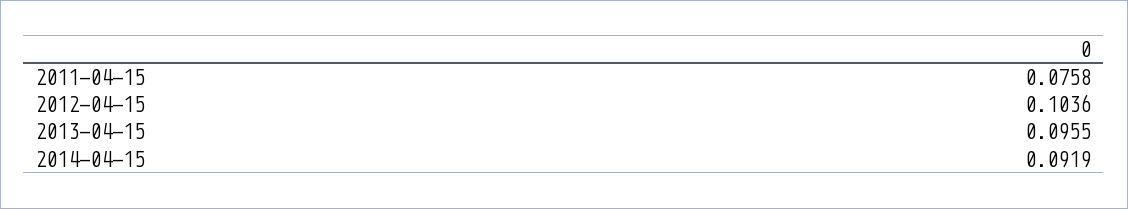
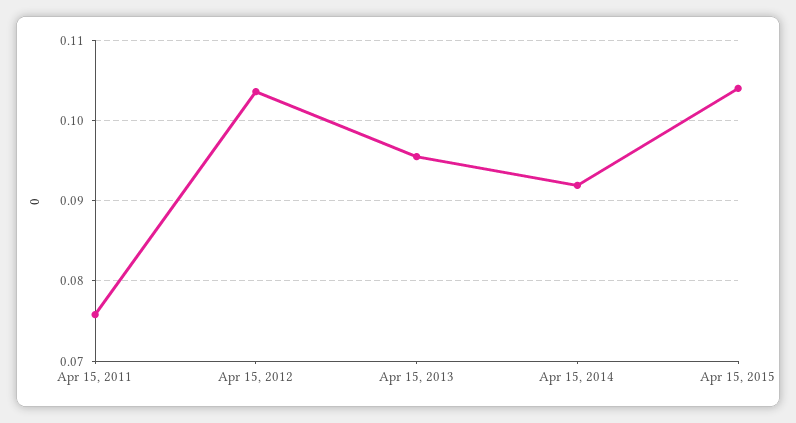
Apr 15, 2015: none -> 0.104

